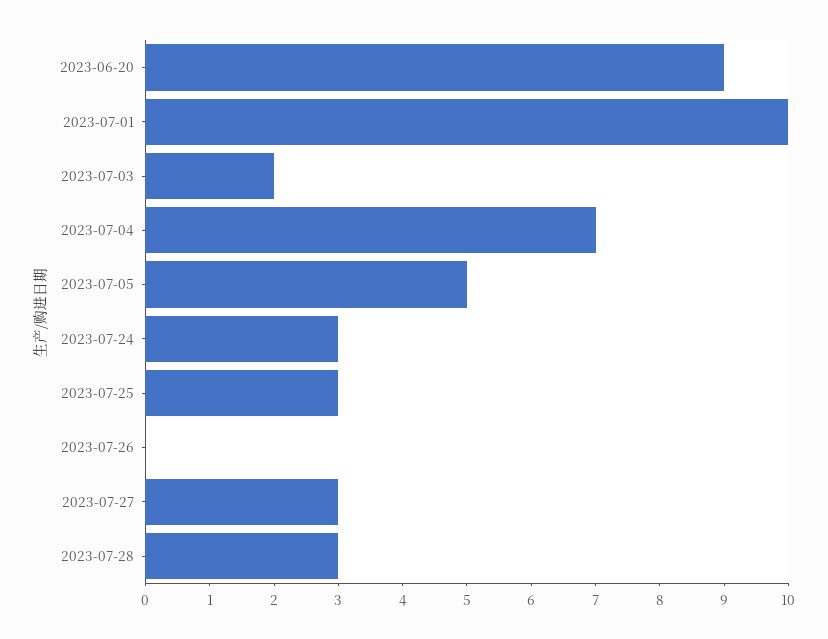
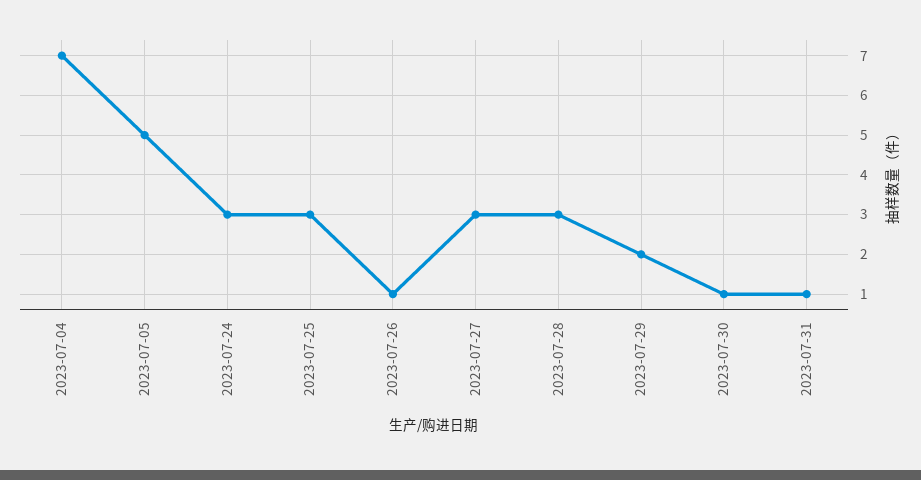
2023-06-20: 9 -> none
2023-07-01: 10 -> none
2023-07-03: 2 -> none
2023-07-26: 0 -> 1
2023-07-29: none -> 2
2023-07-30: none -> 1
2023-07-31: none -> 1

